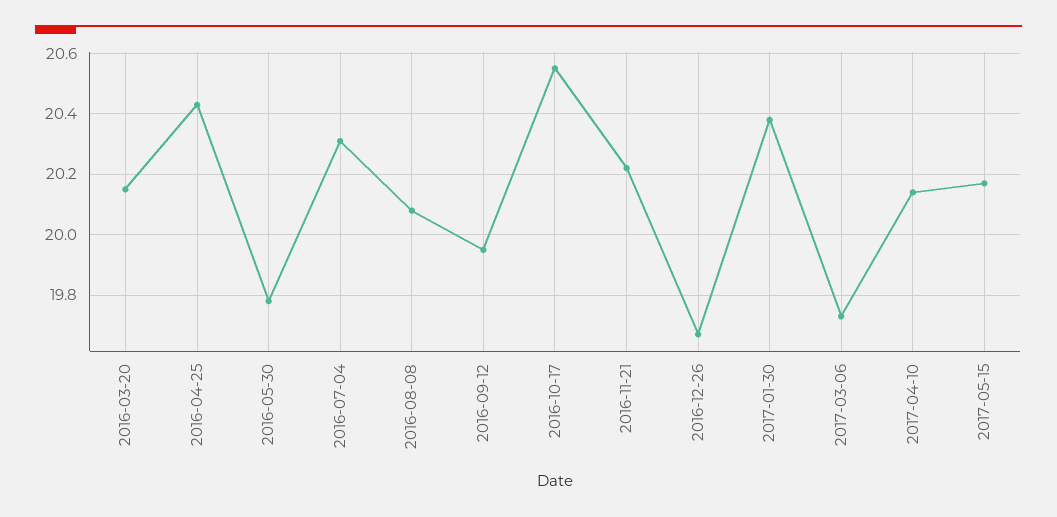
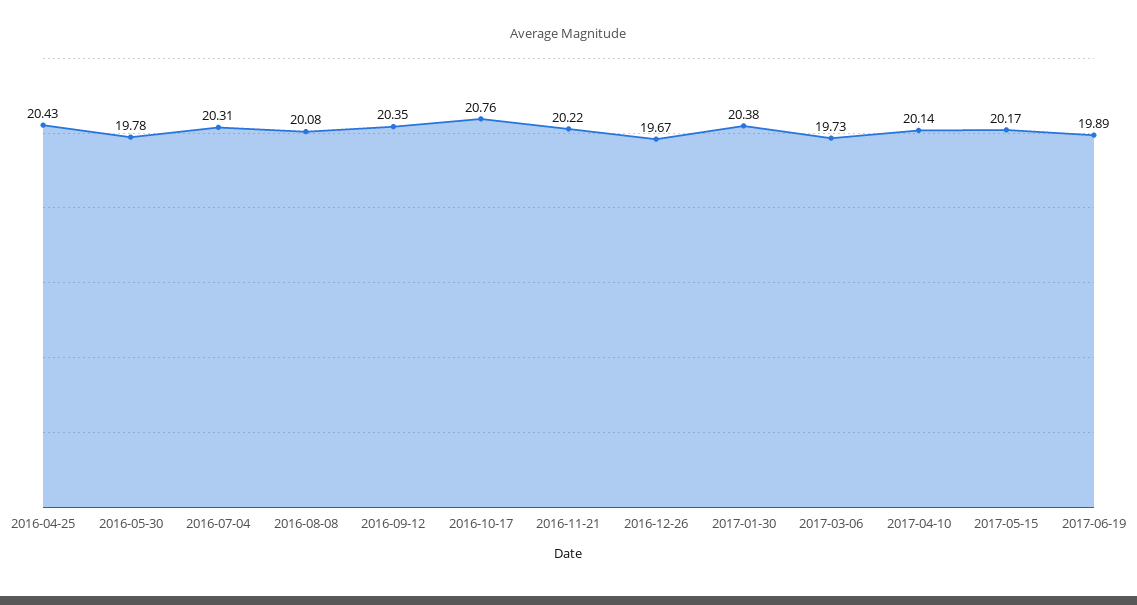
2016-03-20: 20.15 -> none
2016-09-12: 19.95 -> 20.35
2016-10-17: 20.55 -> 20.76
2017-06-19: none -> 19.89

